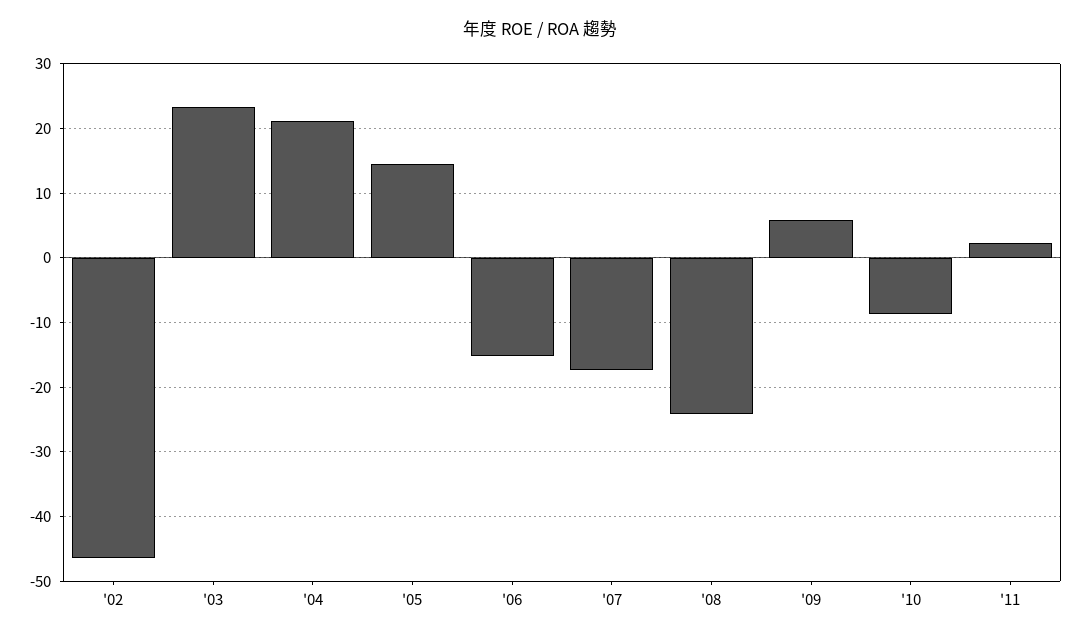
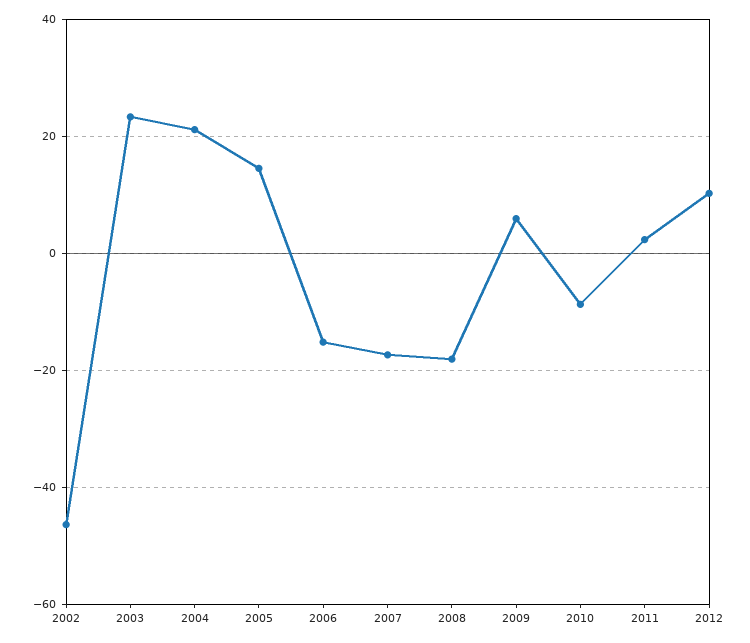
'08: -24 -> -18
2012: none -> 10

